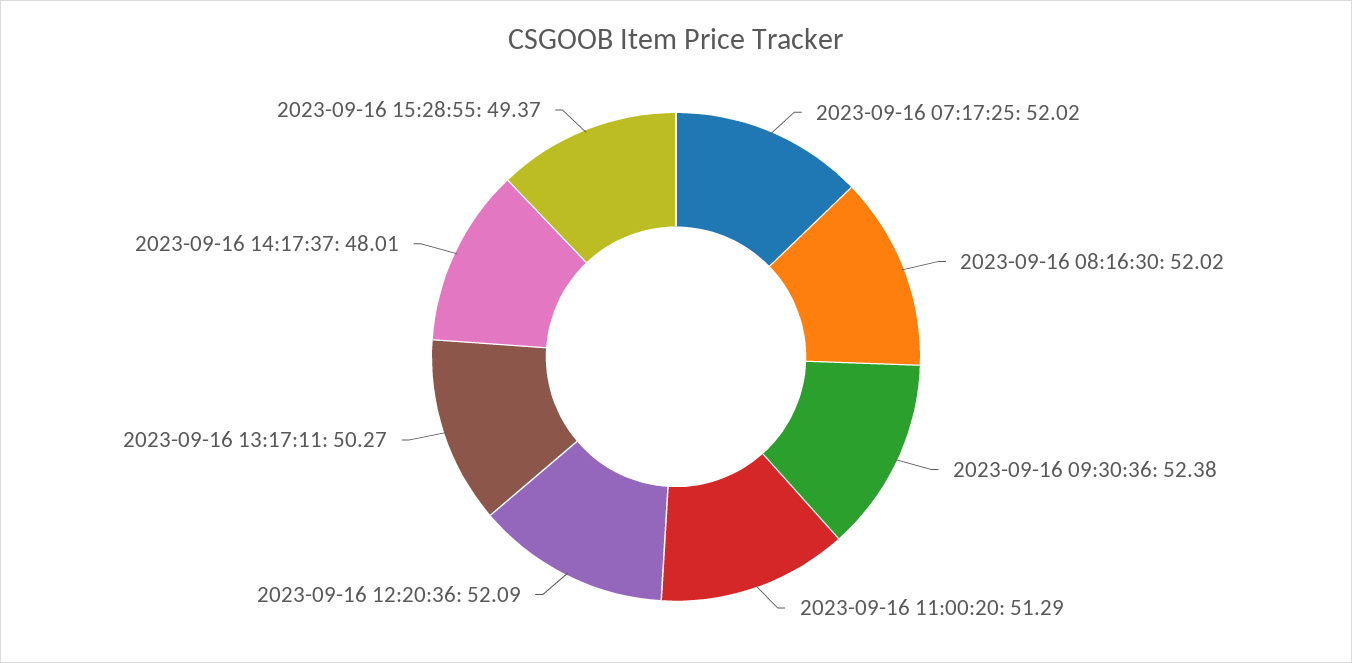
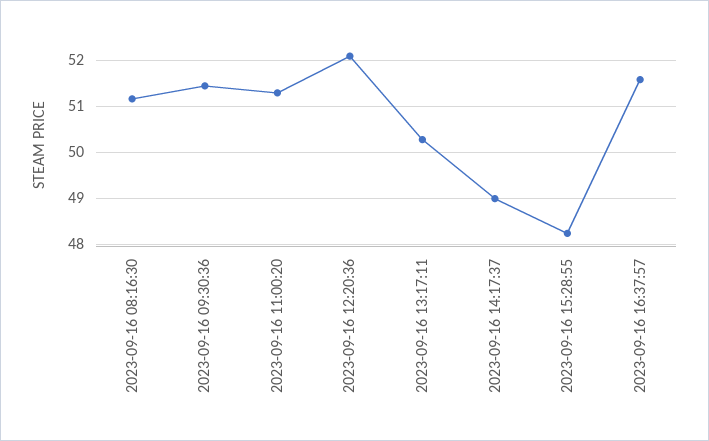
2023-09-16 07:17:25: 52.02 -> none
2023-09-16 08:16:30: 52.02 -> 51.2
2023-09-16 09:30:36: 52.38 -> 51.4
2023-09-16 14:17:37: 48.01 -> 49
2023-09-16 15:28:55: 49.37 -> 48.2
2023-09-16 16:37:57: none -> 51.6

